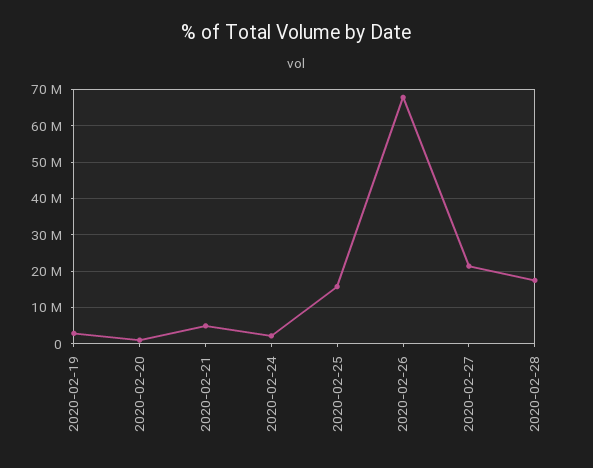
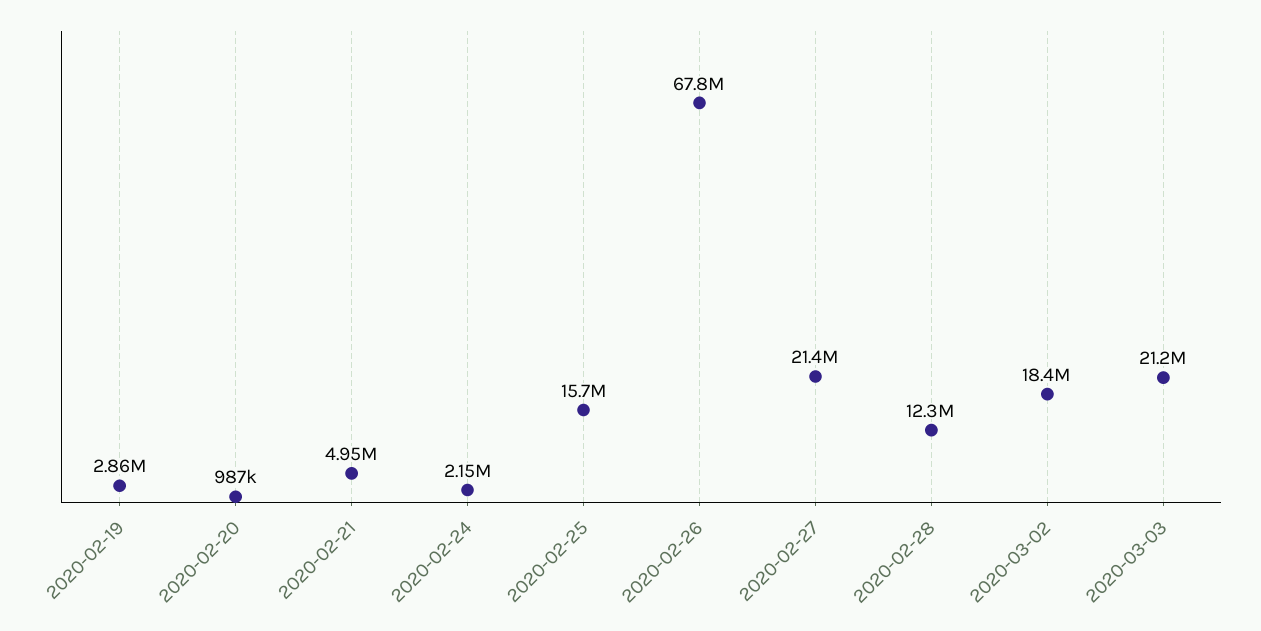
2020-02-28: 18000000 -> 12300000
2020-03-02: none -> 18400000
2020-03-03: none -> 21200000

